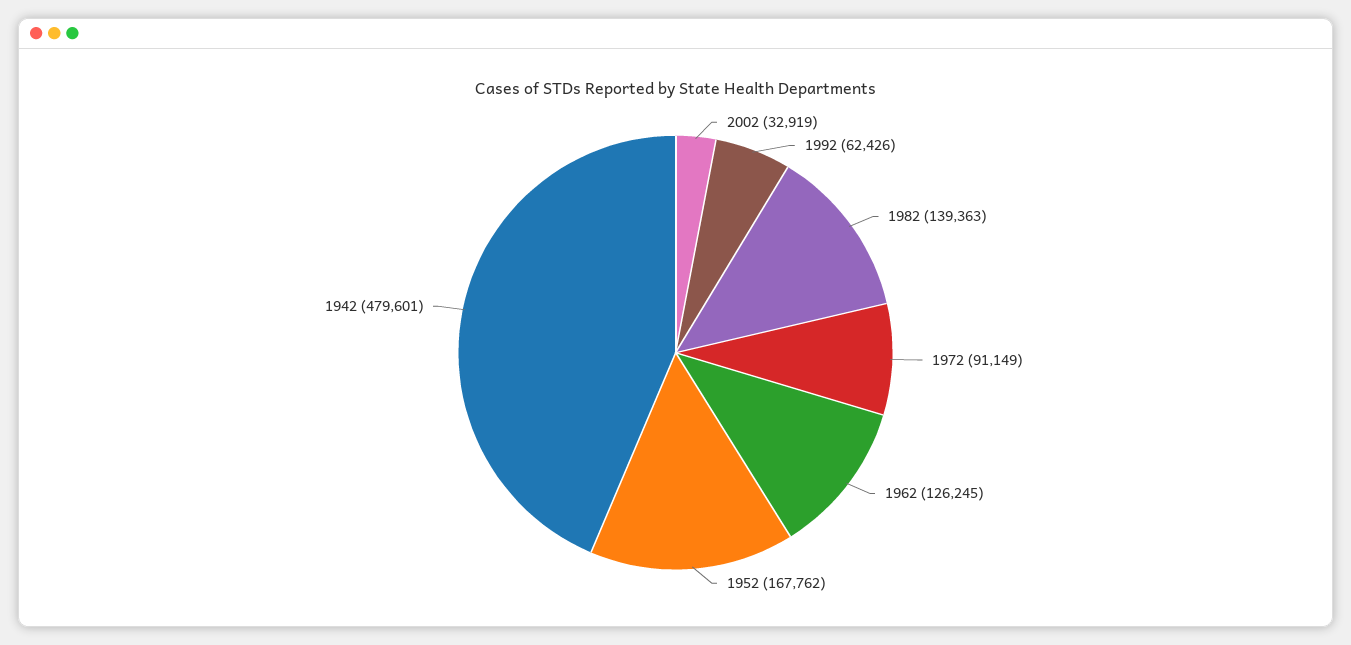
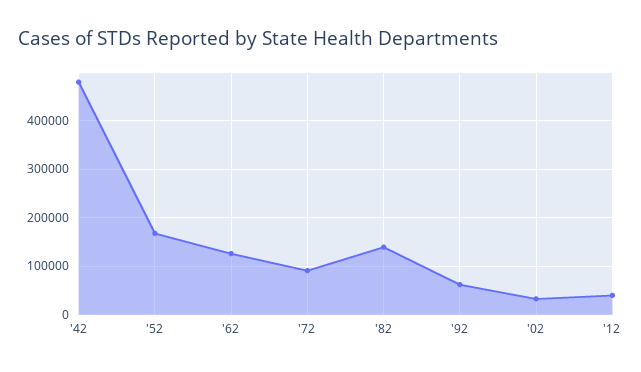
'12: none -> 40000

